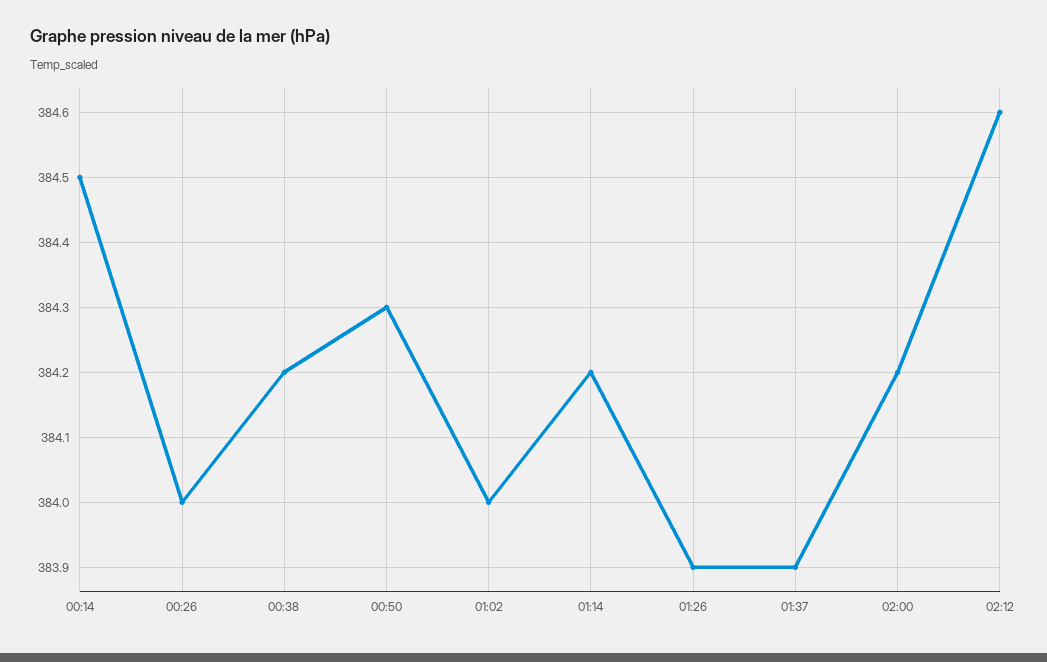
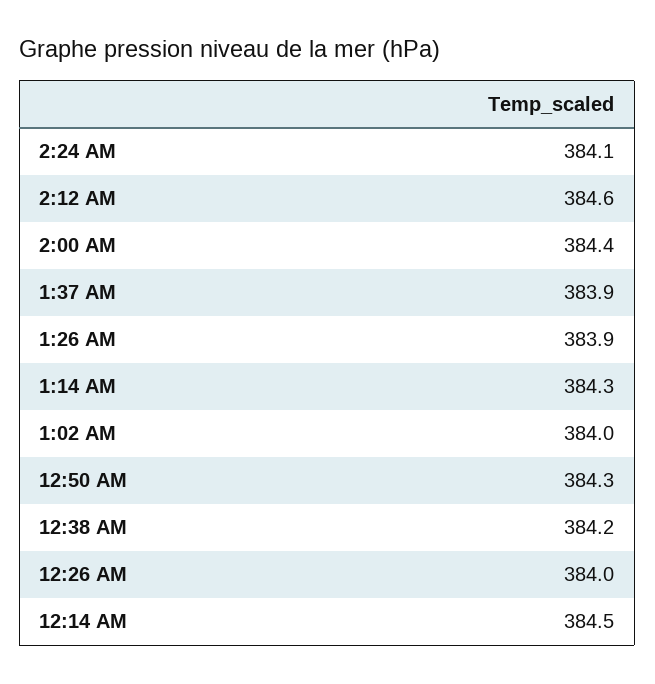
01:14: 384.2 -> 384.3
02:00: 384.2 -> 384.4
2:24 AM: none -> 384.1

